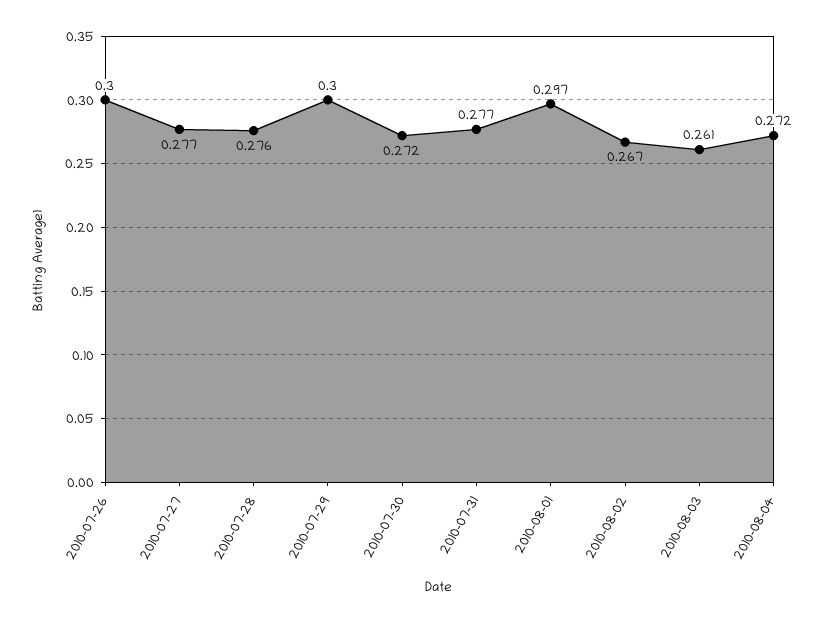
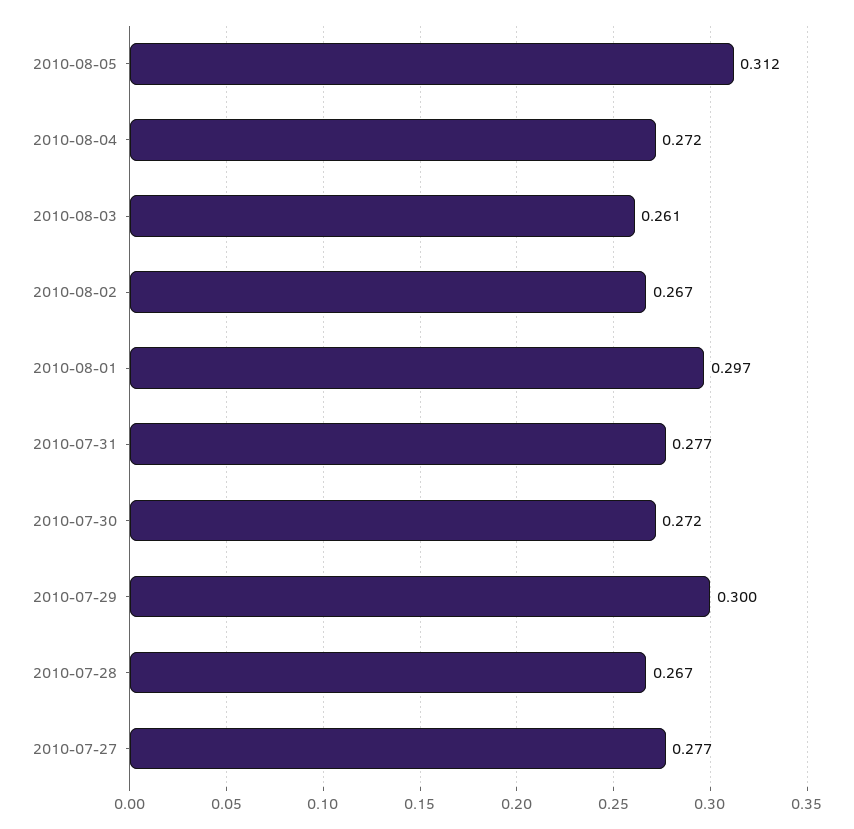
2010-07-26: 0.3 -> none
2010-07-28: 0.276 -> 0.267
2010-08-05: none -> 0.312

